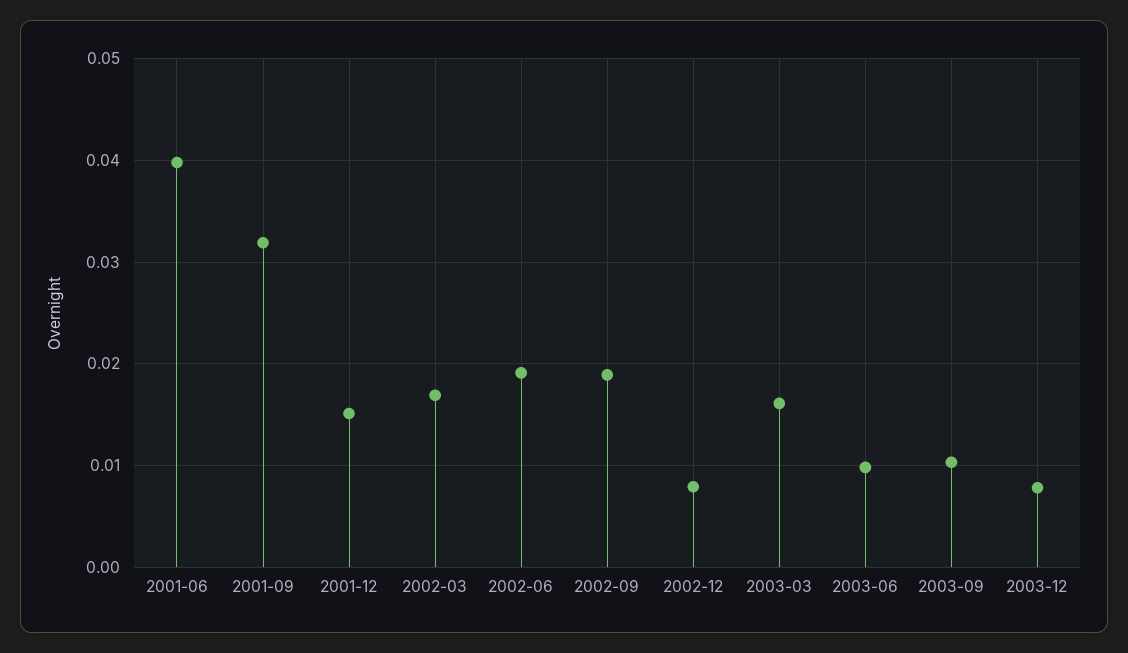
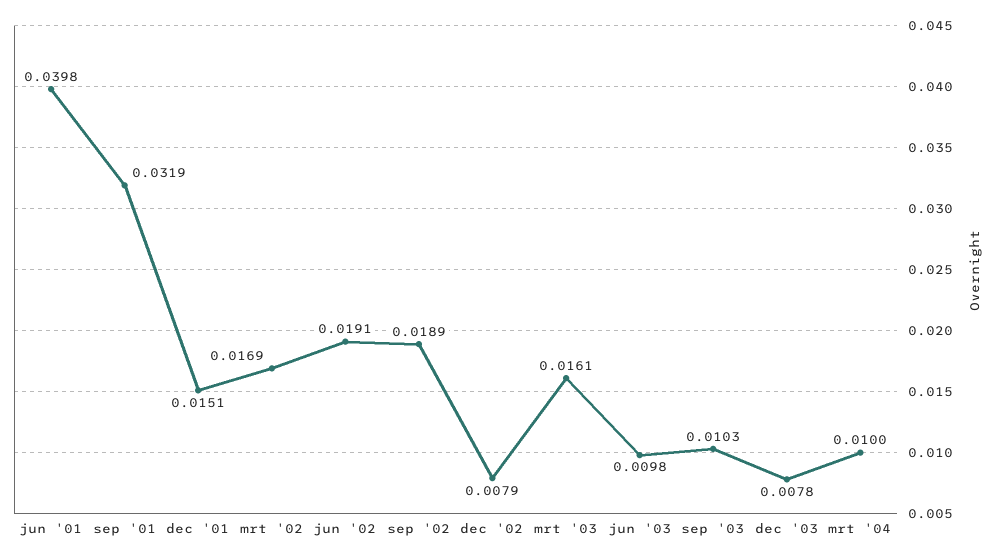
mrt '04: none -> 0.01

